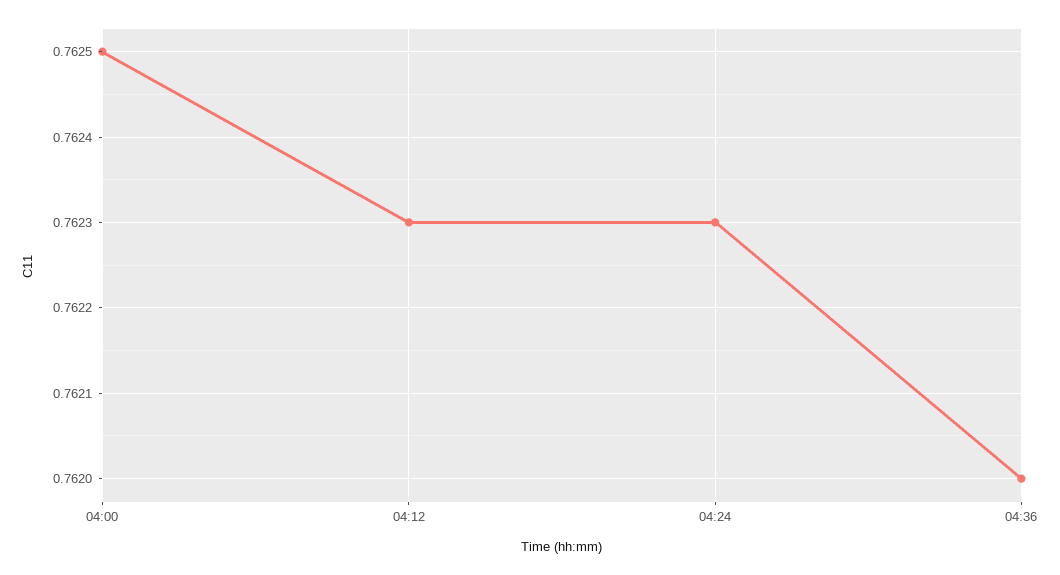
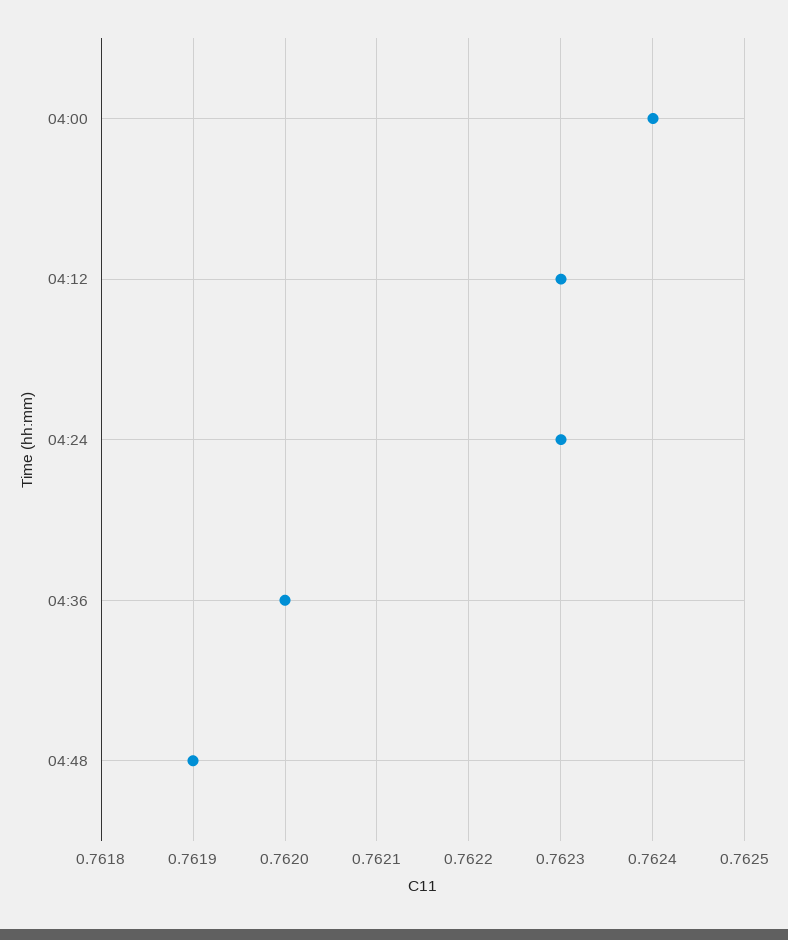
04:00: 0.7625 -> 0.7624
04:48: none -> 0.7619

